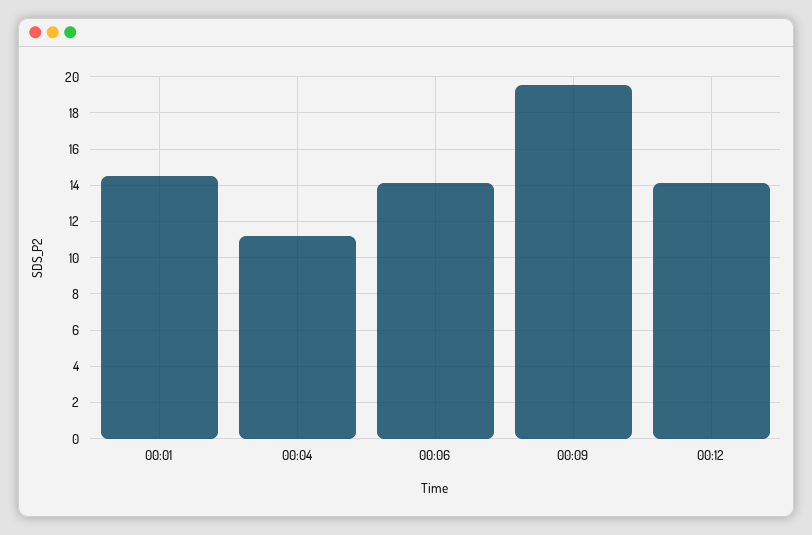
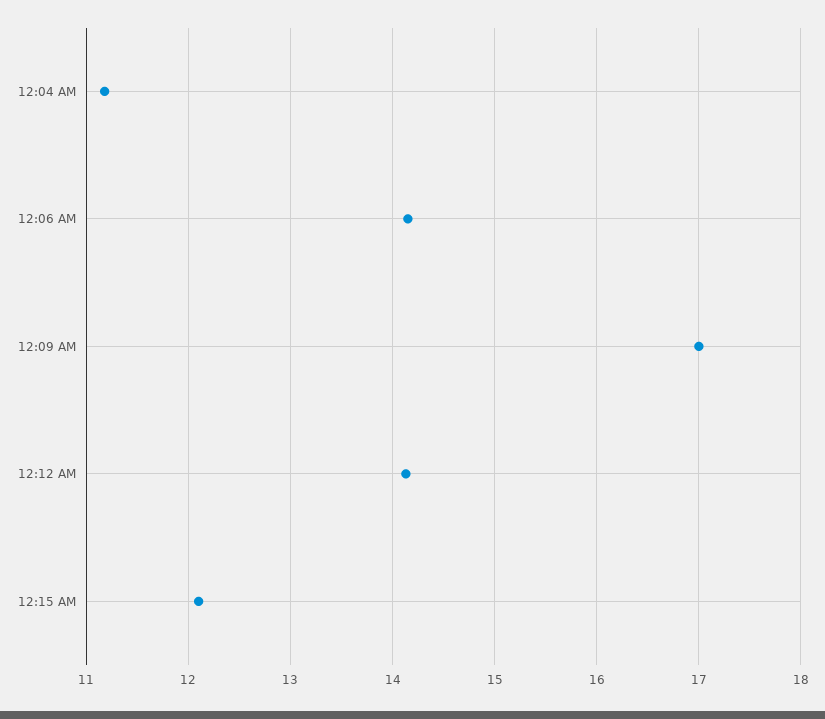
00:01: 14.5 -> none
00:09: 19.5 -> 17
12:15 AM: none -> 12.1

